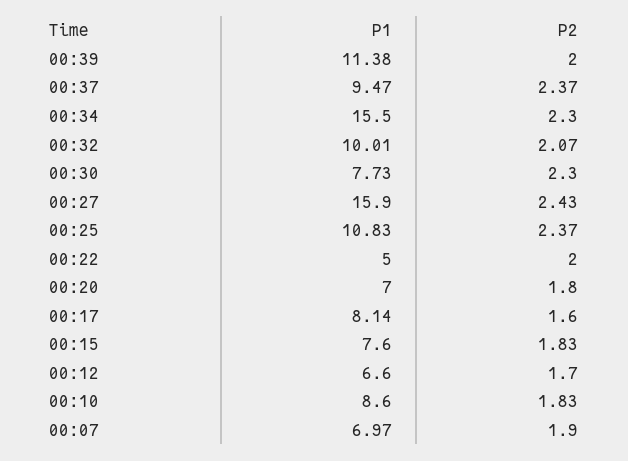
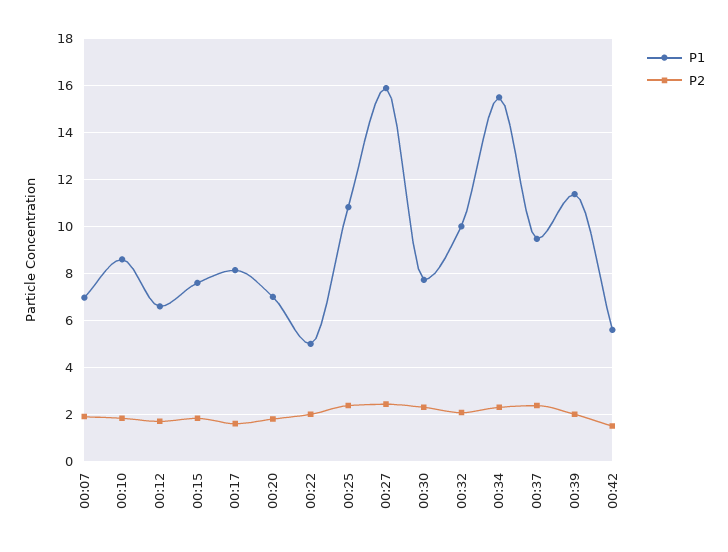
P1, 00:42: none -> 5.5
P2, 00:42: none -> 1.5

